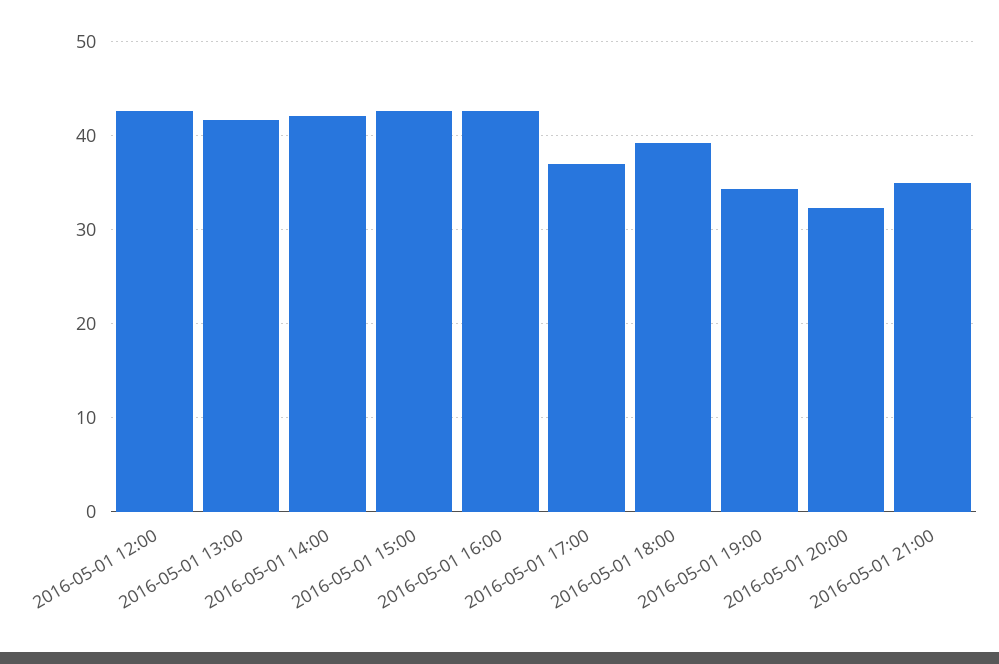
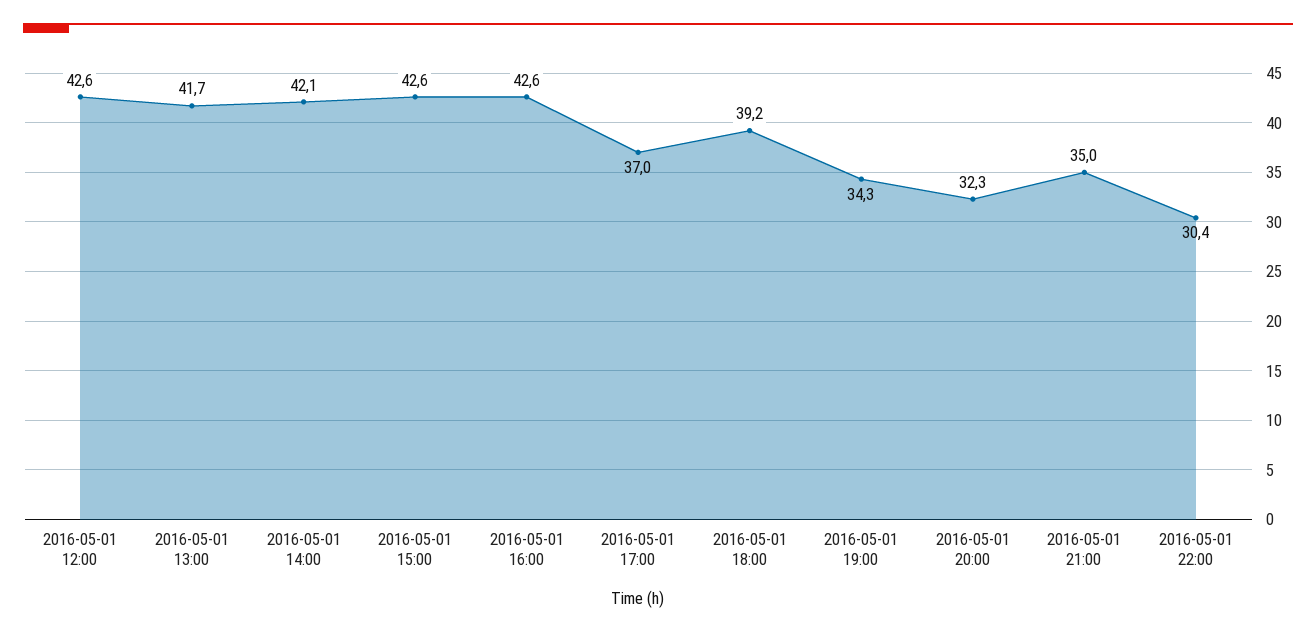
2016-05-01 22:00: none -> 30.4

